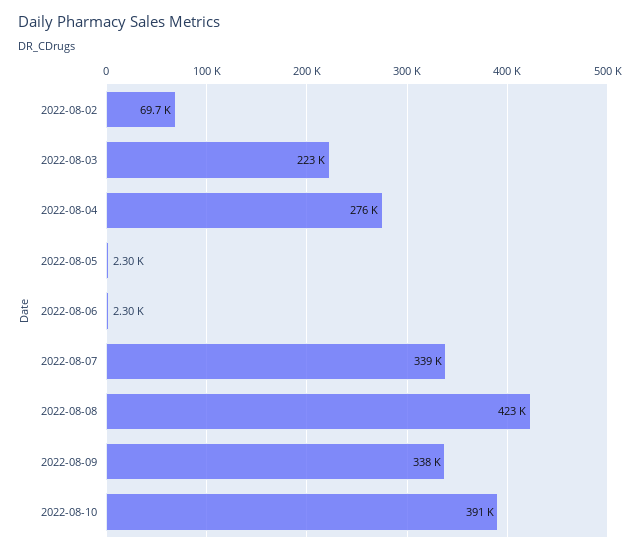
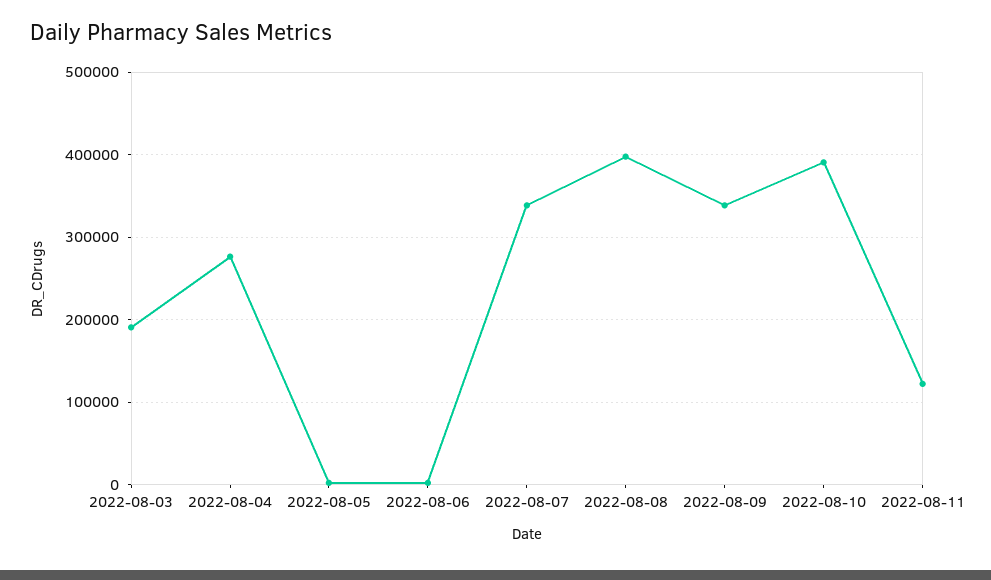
2022-08-02: 69700 -> none
2022-08-03: 223000 -> 190000
2022-08-08: 423000 -> 400000
2022-08-11: none -> 120000

